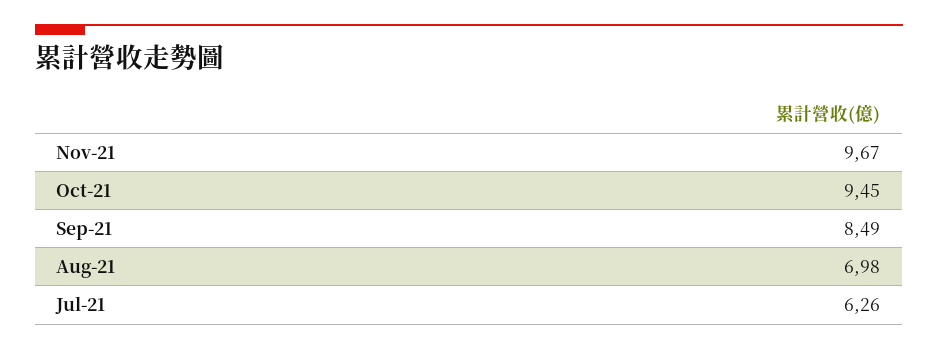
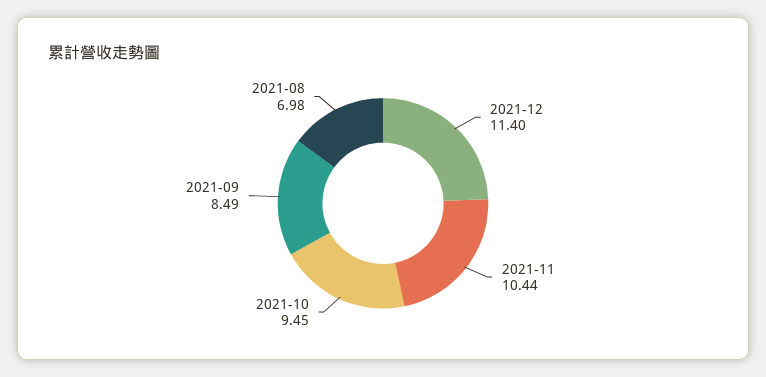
Nov-21: 9.67 -> 10.44
Jul-21: 6.26 -> none
2021-12: none -> 11.4

